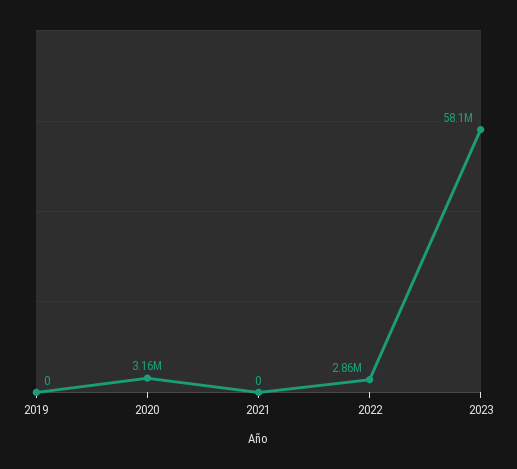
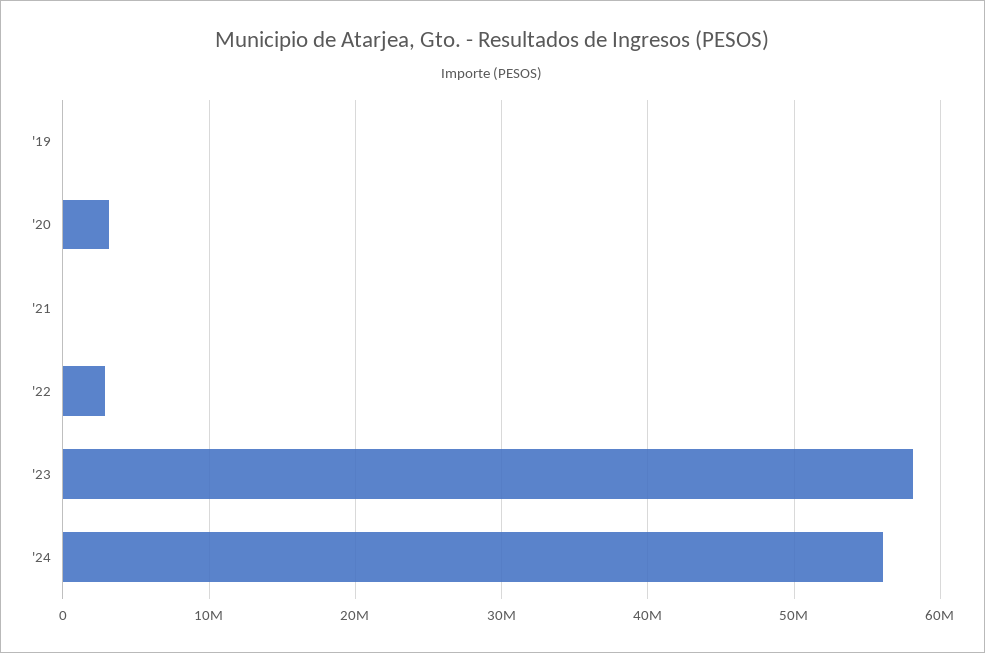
'24: none -> 56000000

